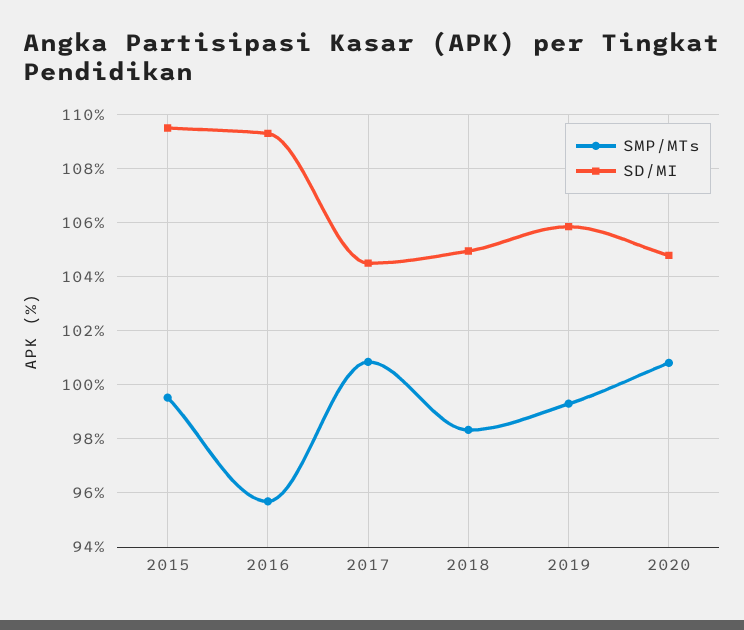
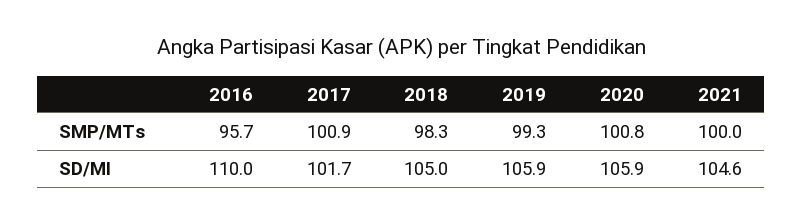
SMP/MTs, 2015: 99.5 -> none
SD/MI, 2015: 109.5 -> none
SD/MI, 2016: 109.25 -> 110
SD/MI, 2017: 104.5 -> 101.7
SD/MI, 2020: 104.75 -> 105.9
SMP/MTs, 2021: none -> 100
SD/MI, 2021: none -> 104.6

